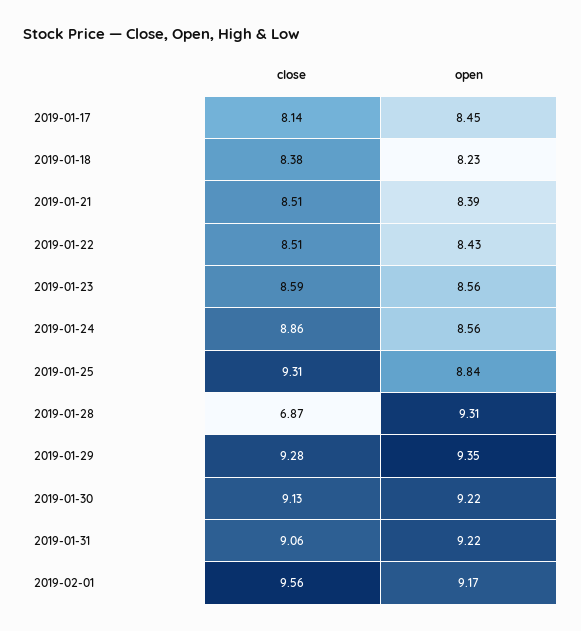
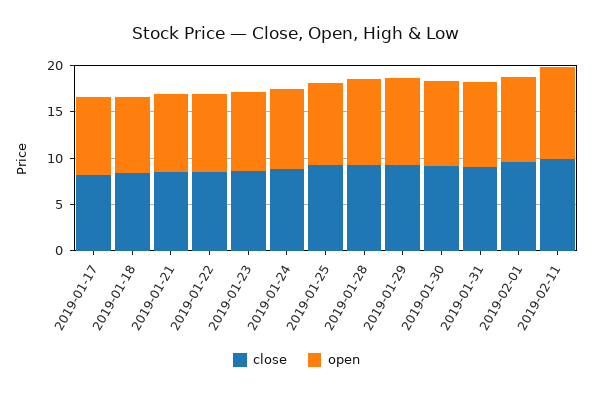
close, 2019-01-28: 6.87 -> 9
close, 2019-02-11: none -> 10
open, 2019-02-11: none -> 10

